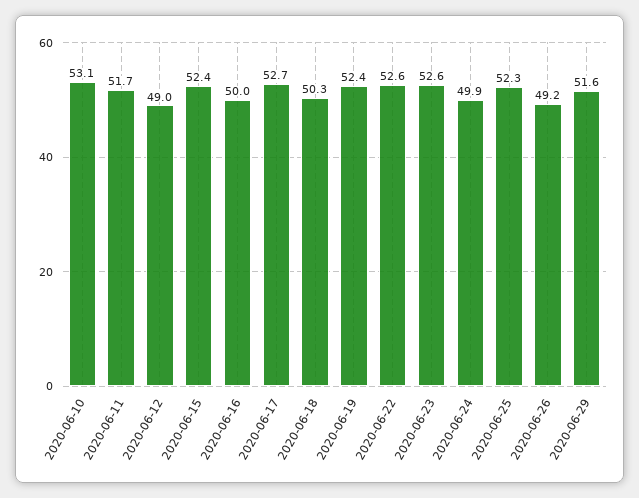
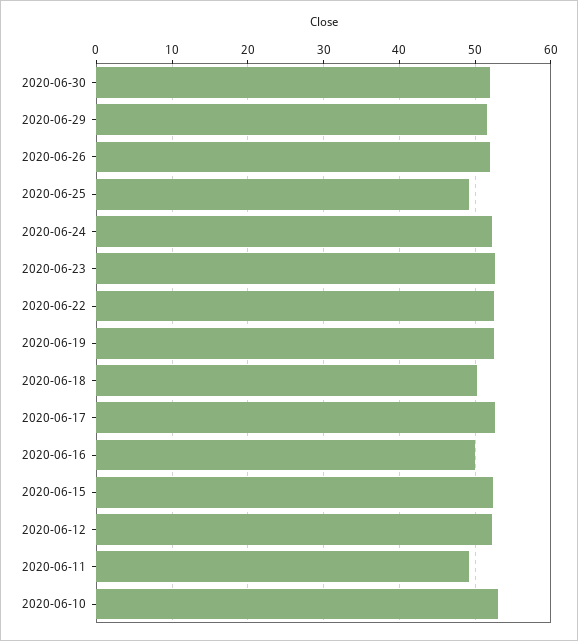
2020-06-11: 51.7 -> 49
2020-06-12: 49 -> 52
2020-06-24: 49.9 -> 52
2020-06-25: 52.3 -> 49
2020-06-26: 49.2 -> 52
2020-06-30: none -> 52

